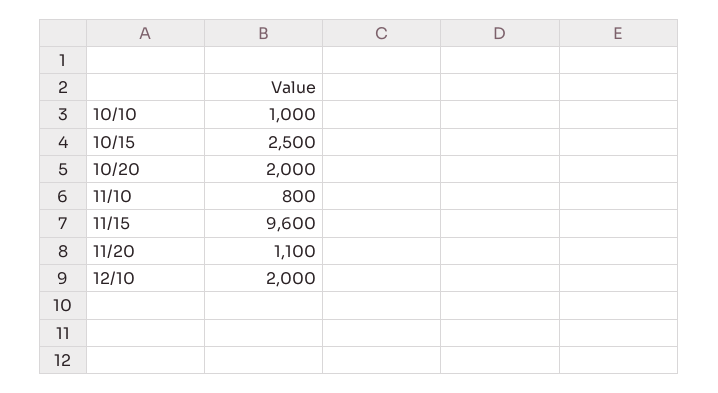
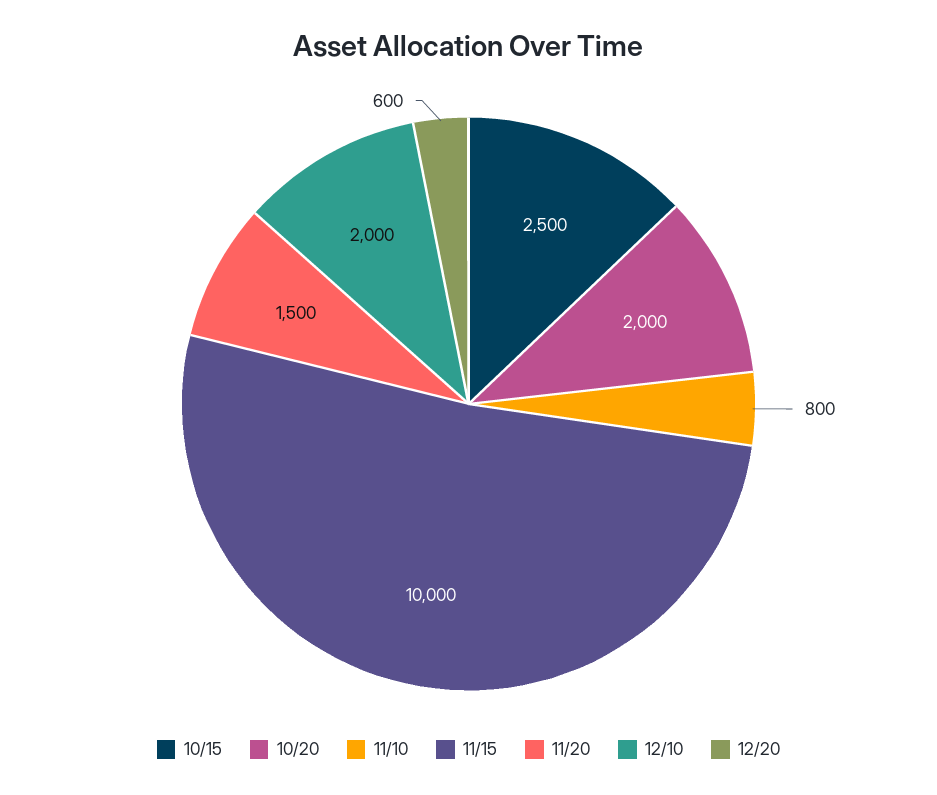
10/10: 1000 -> none
11/15: 9600 -> 10000
11/20: 1100 -> 1500
12/20: none -> 600

